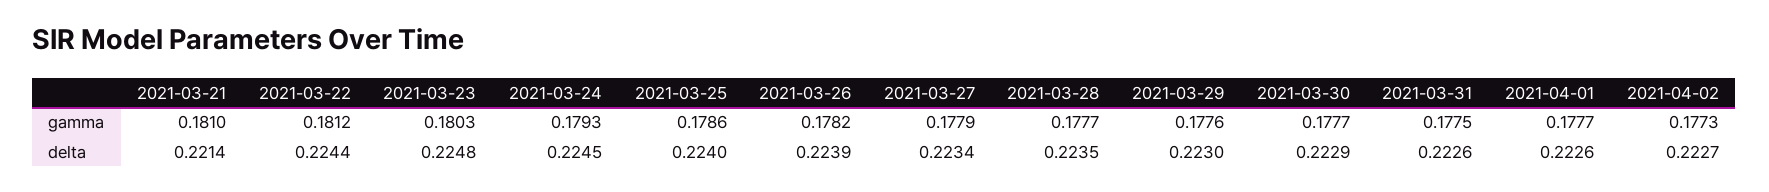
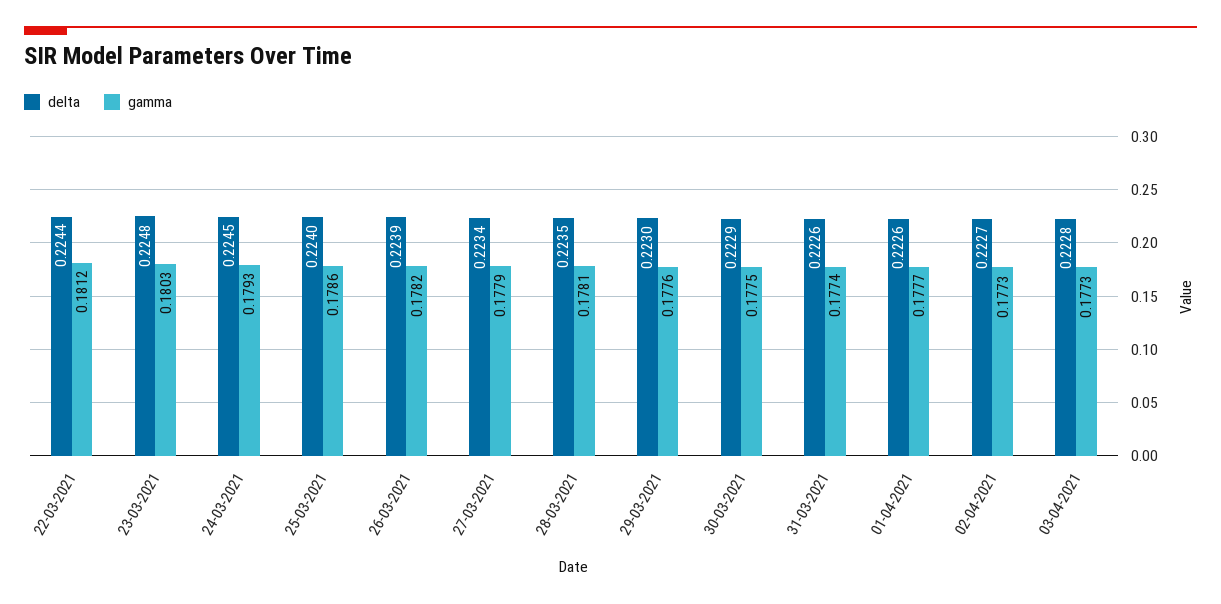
gamma, 2021-03-21: 0.181 -> none
gamma, 2021-03-28: 0.1777 -> 0.1781
gamma, 2021-03-30: 0.1777 -> 0.1775
gamma, 2021-03-31: 0.1775 -> 0.1774
delta, 2021-03-21: 0.2214 -> none
delta, 03-04-2021: none -> 0.2228
gamma, 03-04-2021: none -> 0.1773

